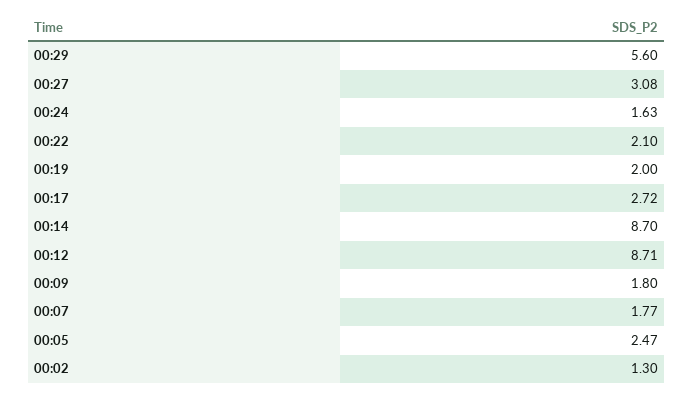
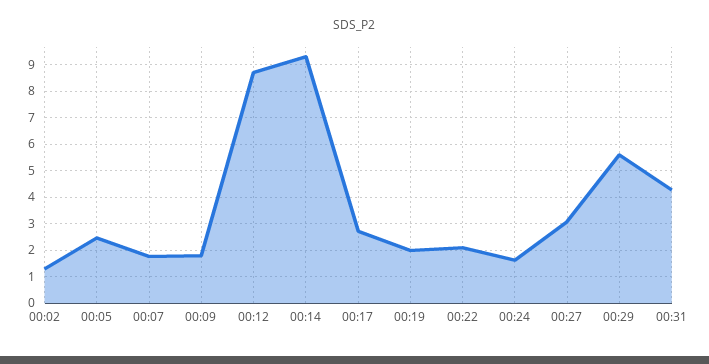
00:14: 8.7 -> 9.25
00:31: none -> 4.25

